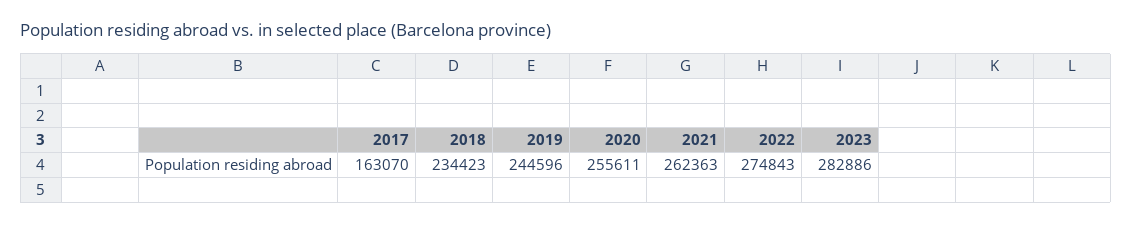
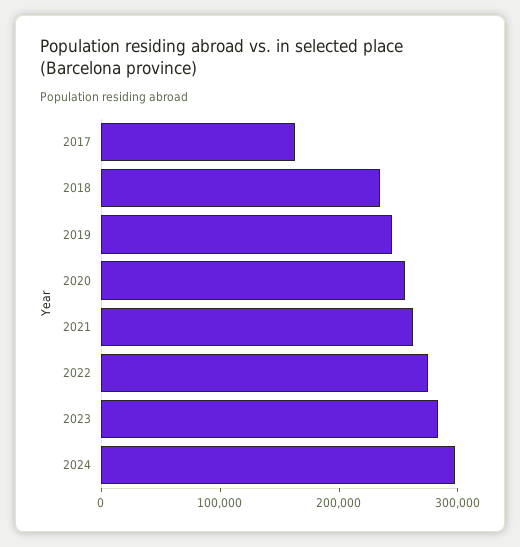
2024: none -> 300000

